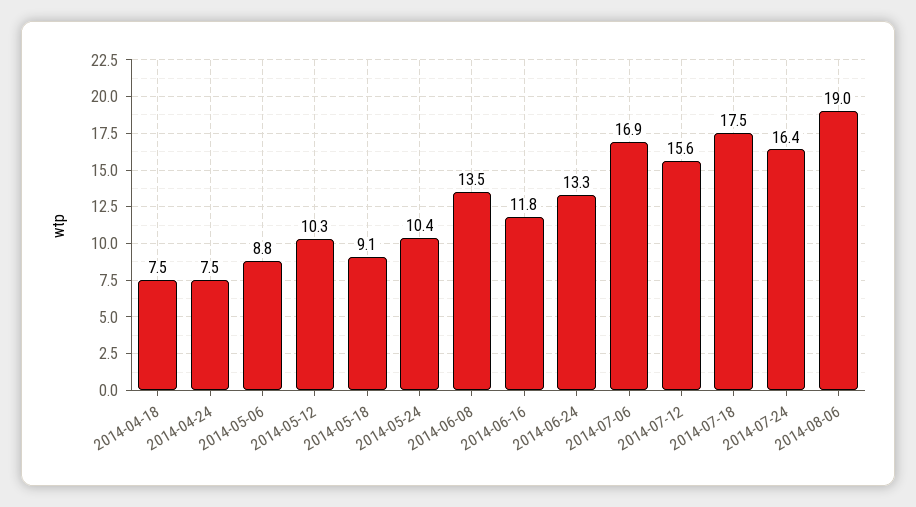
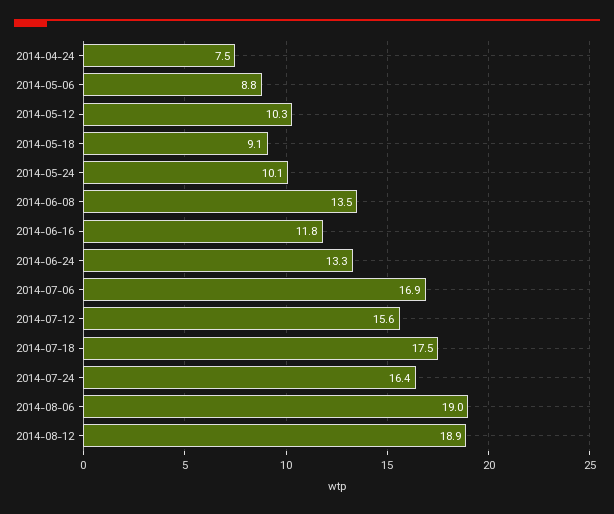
2014-04-18: 7.5 -> none
2014-05-24: 10.4 -> 10.1
2014-08-12: none -> 18.9

